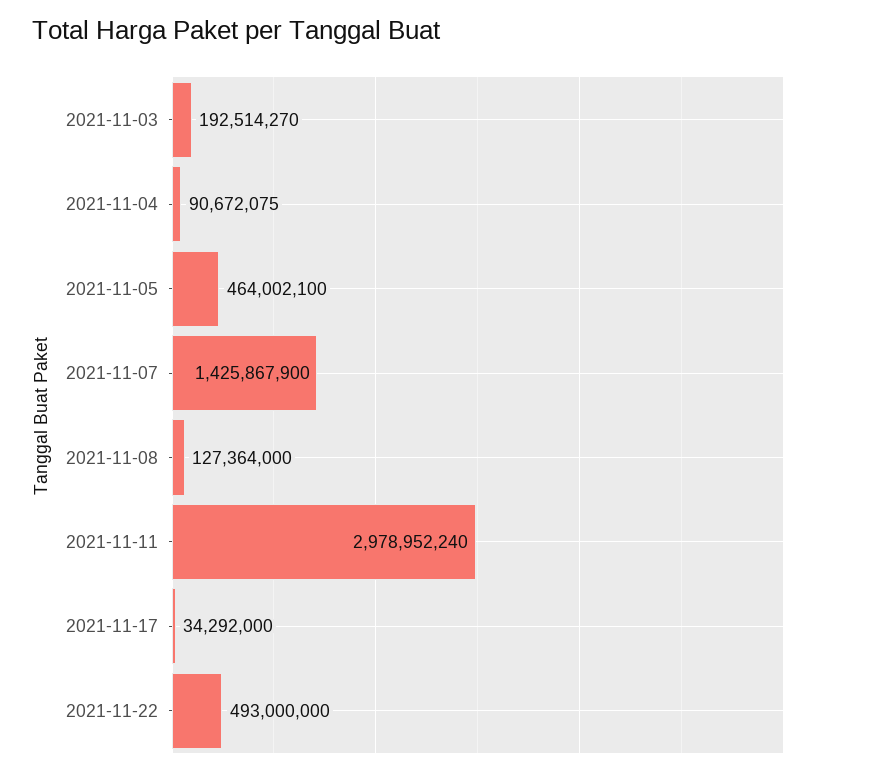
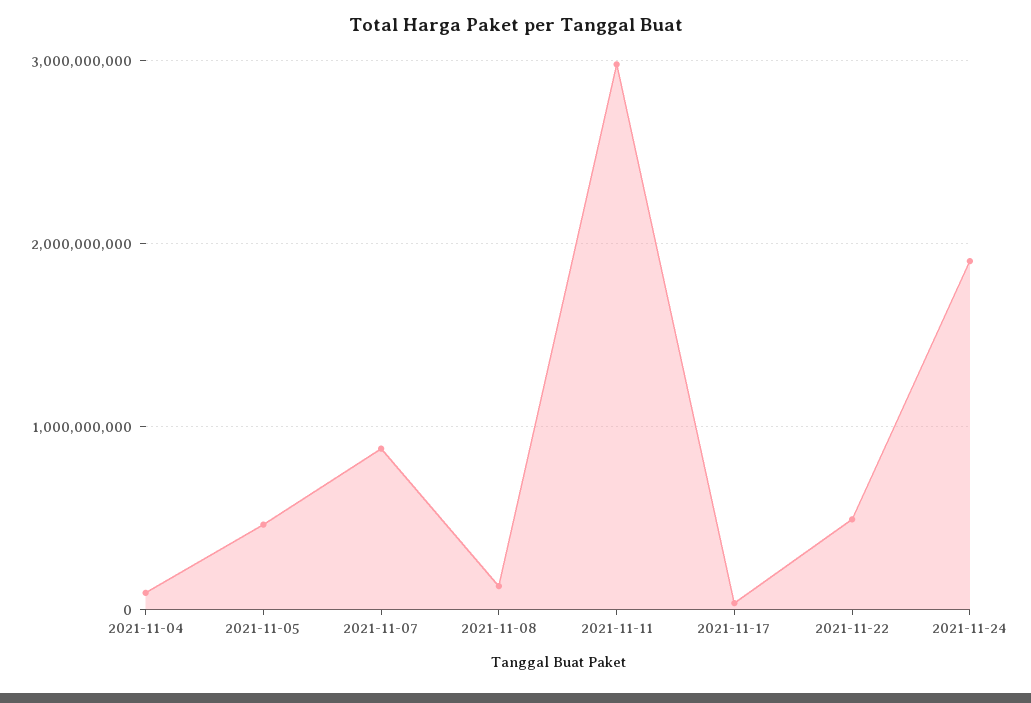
2021-11-03: 192514270 -> none
2021-11-07: 1425867900 -> 900000000
2021-11-24: none -> 1900000000

